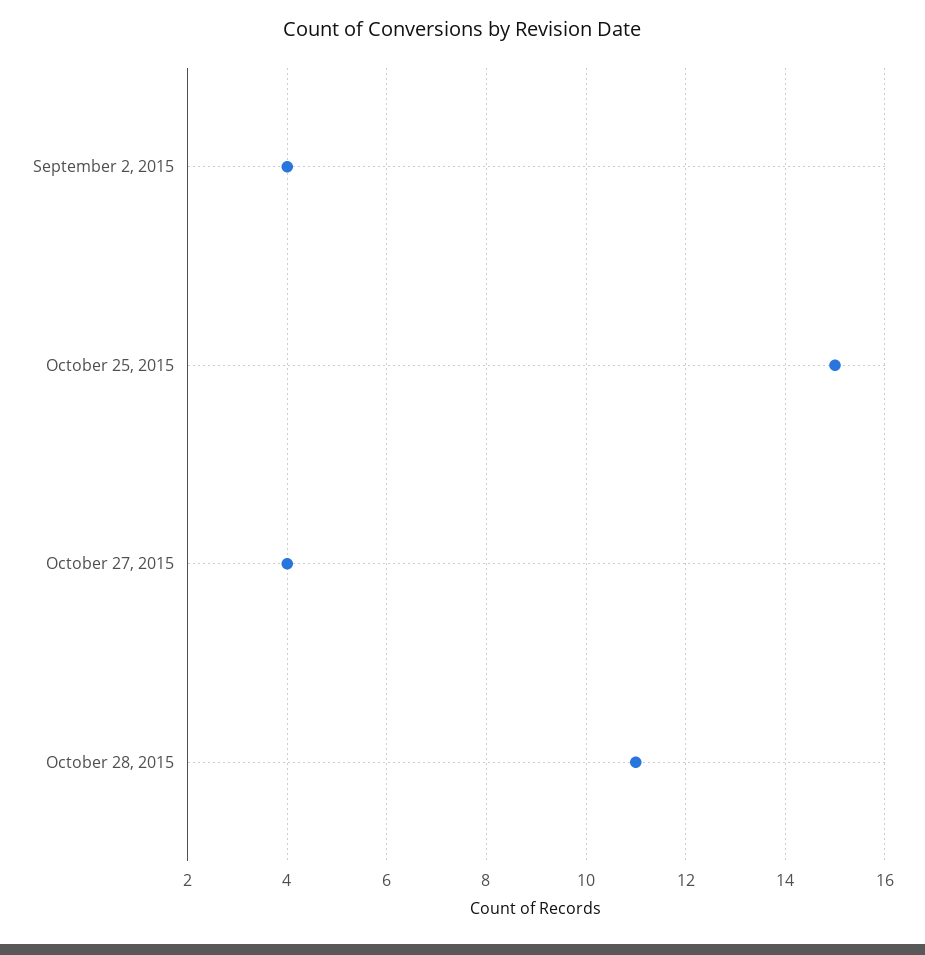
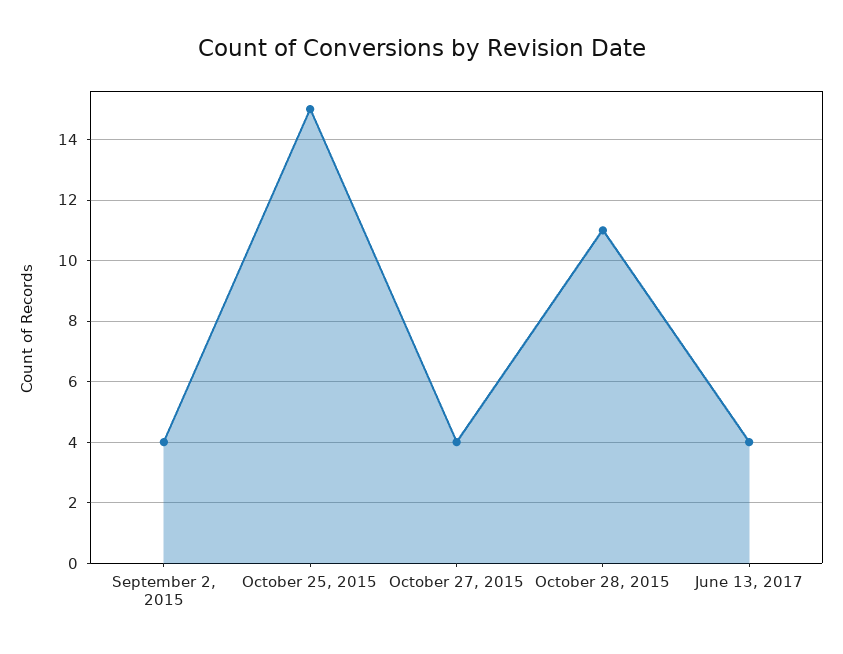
June 13, 2017: none -> 4

